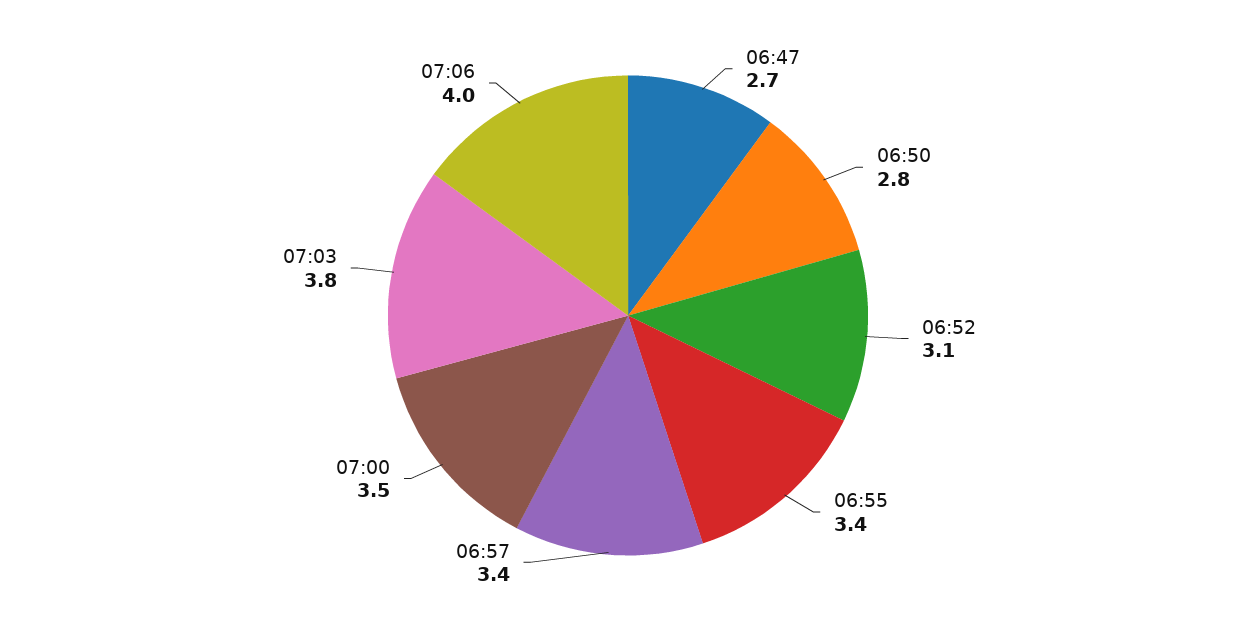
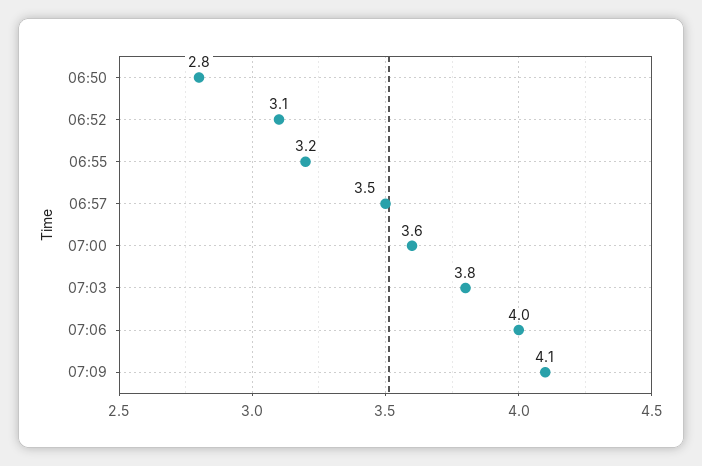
06:47: 2.7 -> none
06:55: 3.4 -> 3.2
06:57: 3.4 -> 3.5
07:00: 3.5 -> 3.6
07:09: none -> 4.1

